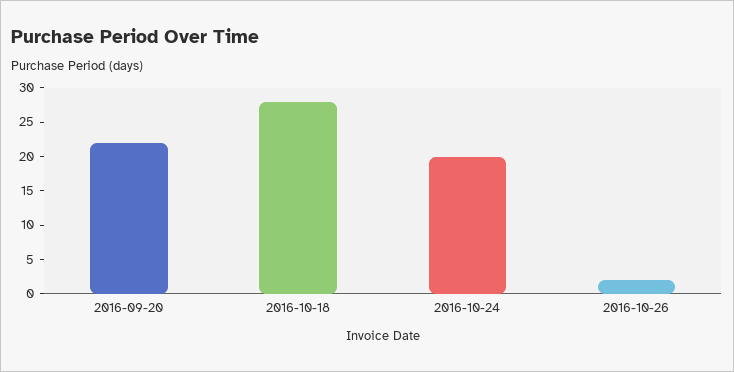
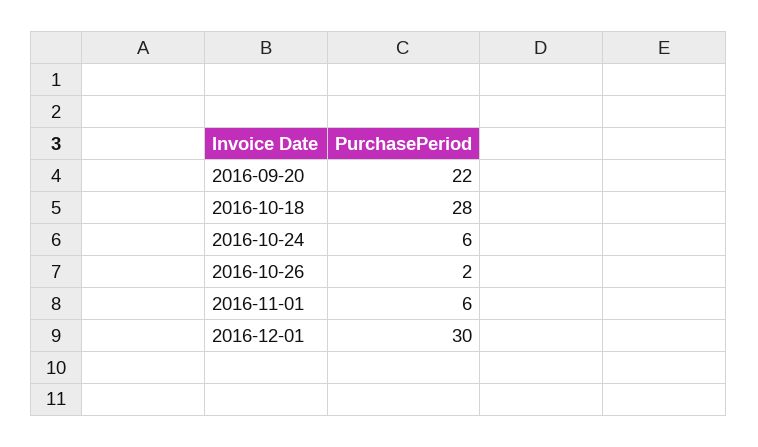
2016-10-24: 20 -> 6
2016-11-01: none -> 6
2016-12-01: none -> 30

